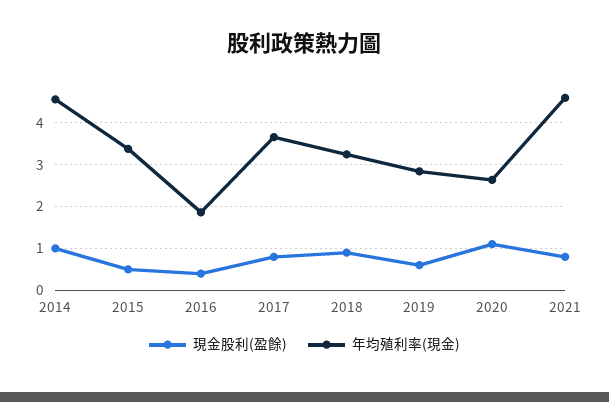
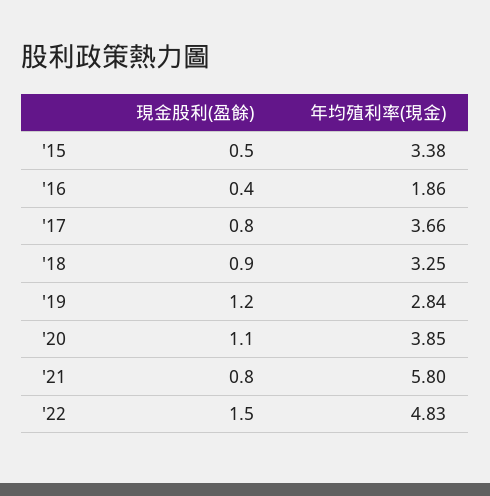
現金股利(盈餘), 2014: 1 -> none
年均殖利率(現金), 2014: 4.6 -> none
現金股利(盈餘), 2019: 0.6 -> 1.2
年均殖利率(現金), 2020: 2.6 -> 3.85
年均殖利率(現金), 2021: 4.6 -> 5.8
現金股利(盈餘), '22: none -> 1.5
年均殖利率(現金), '22: none -> 4.83

